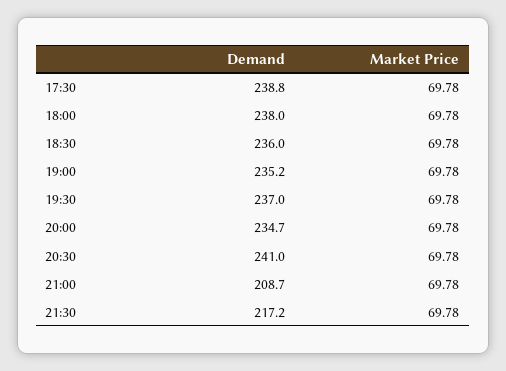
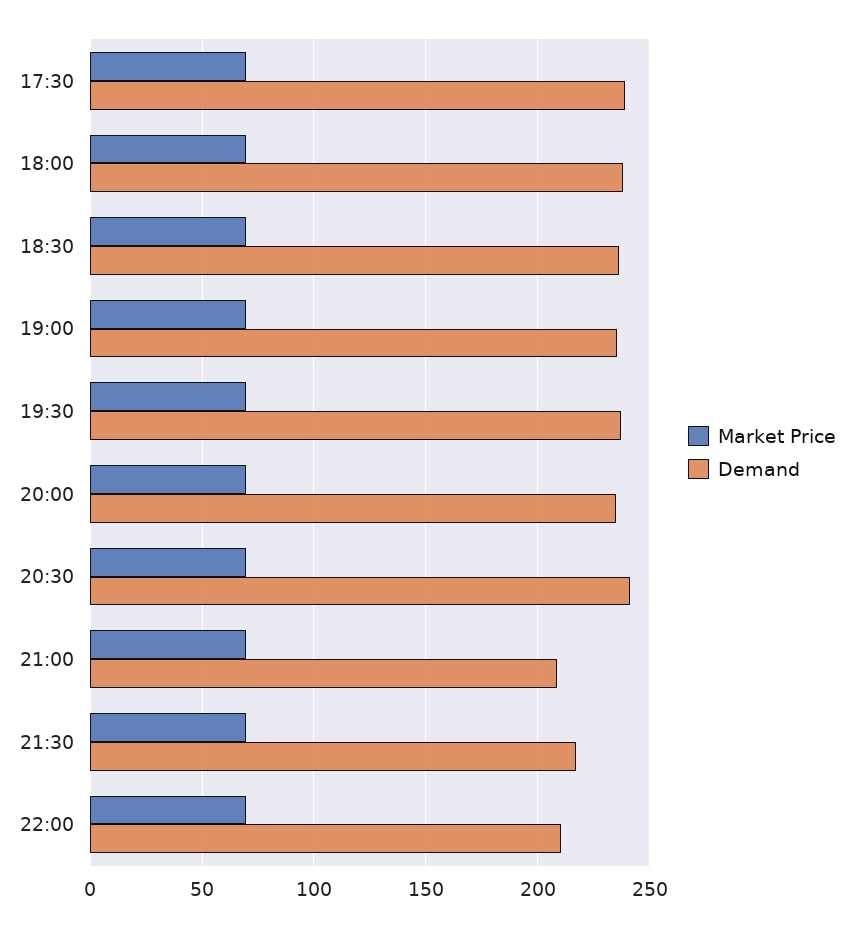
Market Price, 22:00: none -> 70
Demand, 22:00: none -> 210

